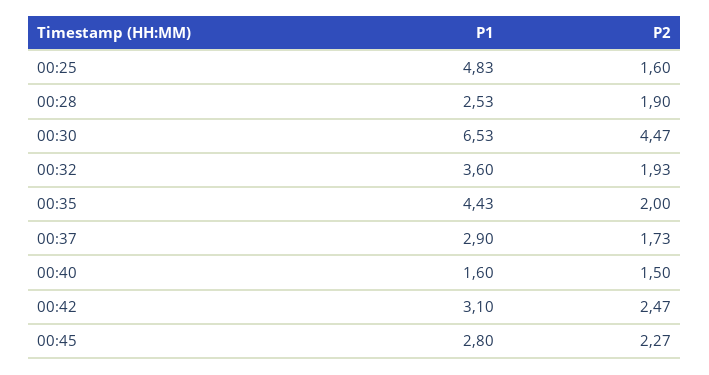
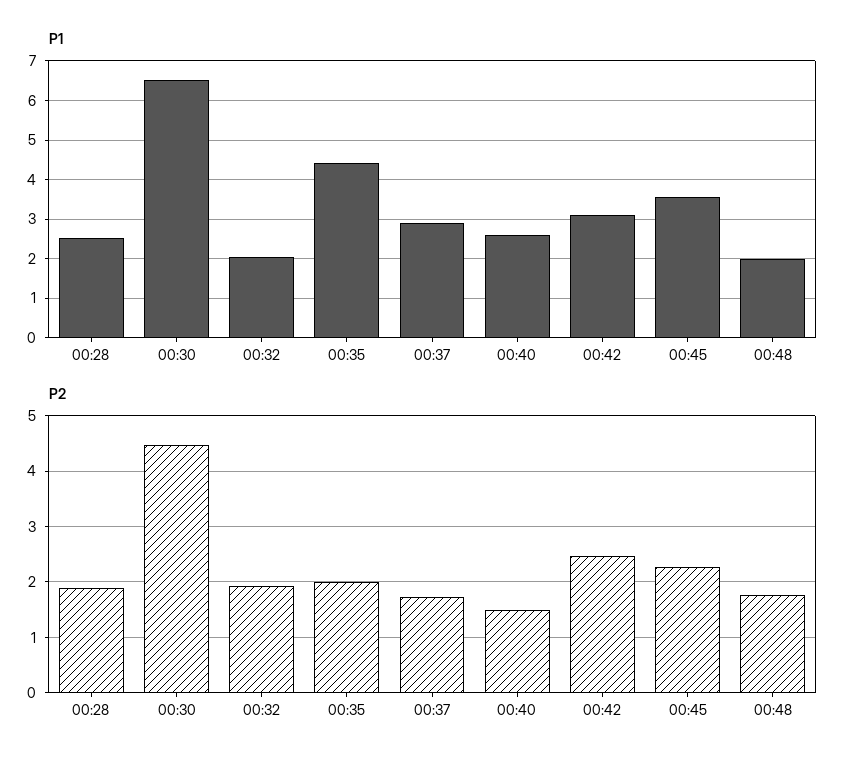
P1, 00:25: 4.83 -> none
P2, 00:25: 1.6 -> none
P1, 00:32: 3.6 -> 2
P1, 00:40: 1.6 -> 2.6
P1, 00:45: 2.8 -> 3.6
P1, 00:48: none -> 2
P2, 00:48: none -> 1.8

